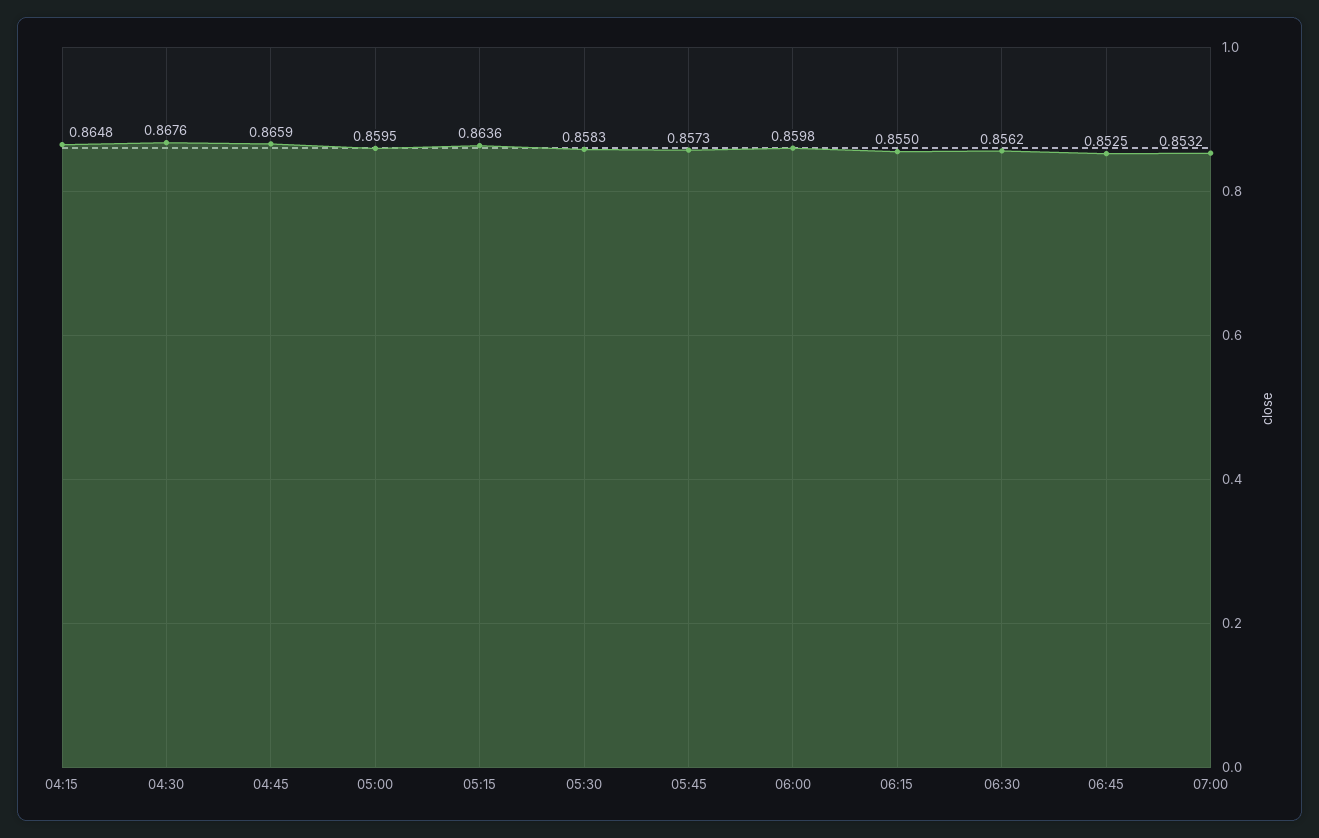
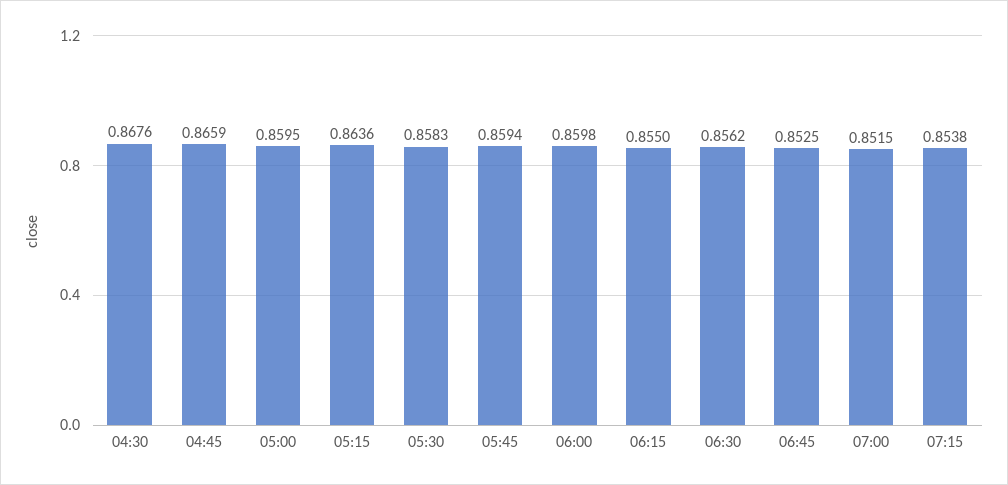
04:15: 0.8648 -> none
05:45: 0.8573 -> 0.8594
07:00: 0.8532 -> 0.8515
07:15: none -> 0.8538

